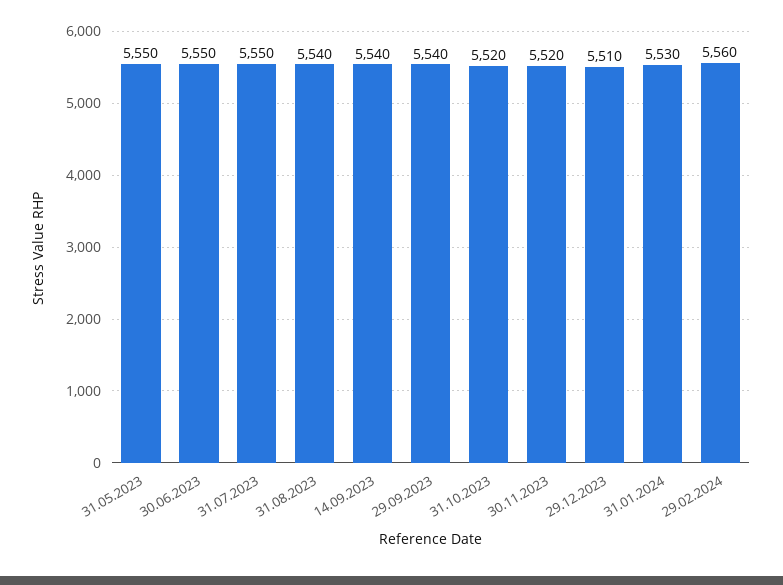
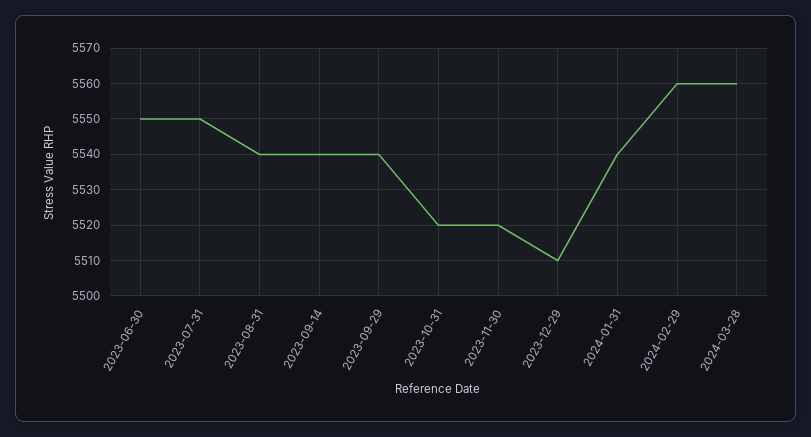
31.05.2023: 5550 -> none
31.01.2024: 5530 -> 5540
2024-03-28: none -> 5560

